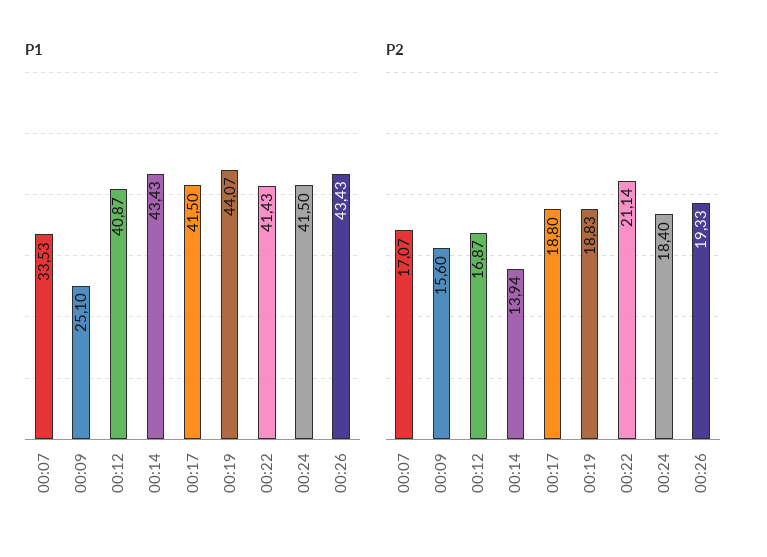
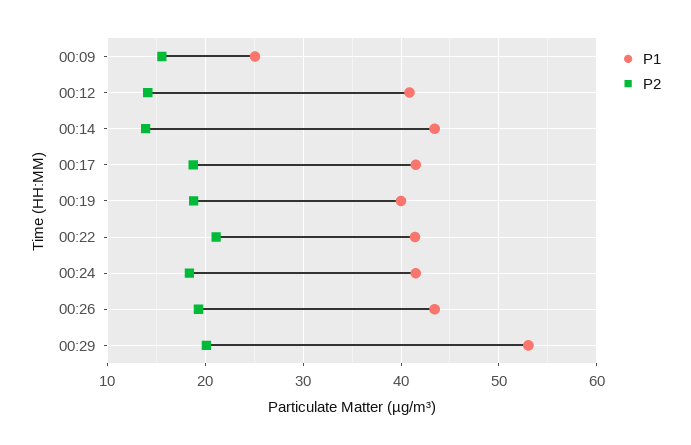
P1, 00:07: 33.53 -> none
P1, 00:19: 44.07 -> 40
P2, 00:07: 17.07 -> none
P2, 00:12: 16.87 -> 14
P1, 00:29: none -> 53
P2, 00:29: none -> 20

